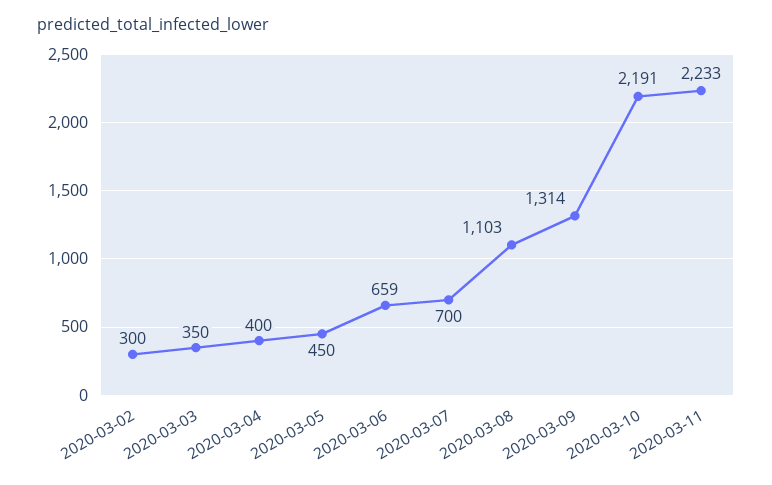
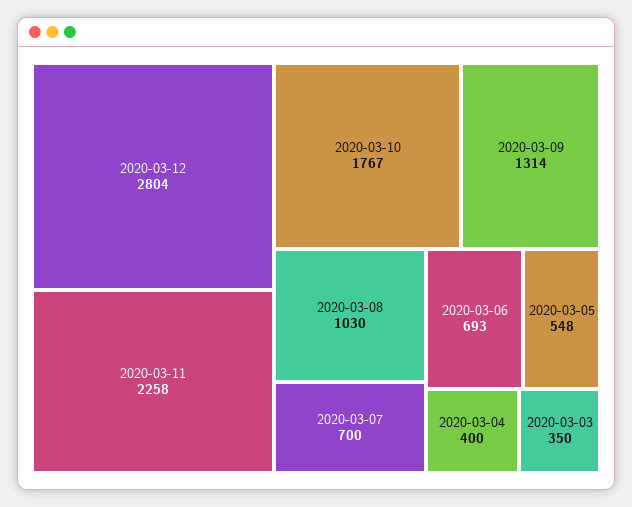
2020-03-02: 300 -> none
2020-03-05: 450 -> 548
2020-03-06: 659 -> 693
2020-03-08: 1103 -> 1030
2020-03-10: 2191 -> 1767
2020-03-11: 2233 -> 2258
2020-03-12: none -> 2804

